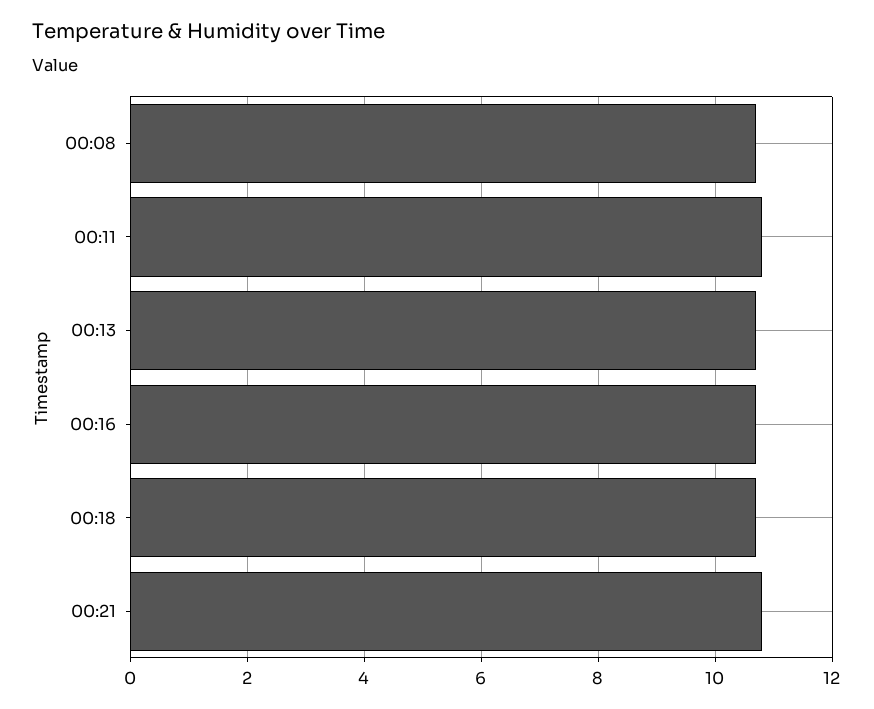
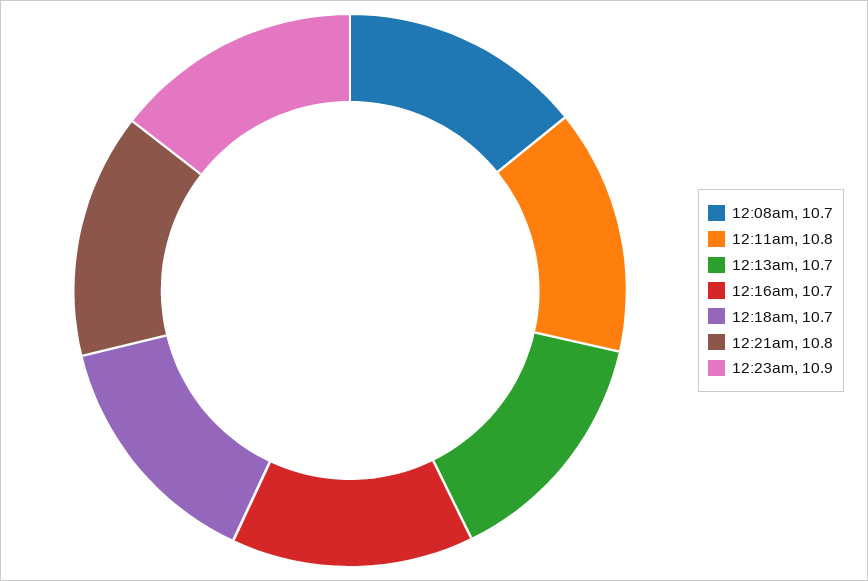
12:23am: none -> 10.9

